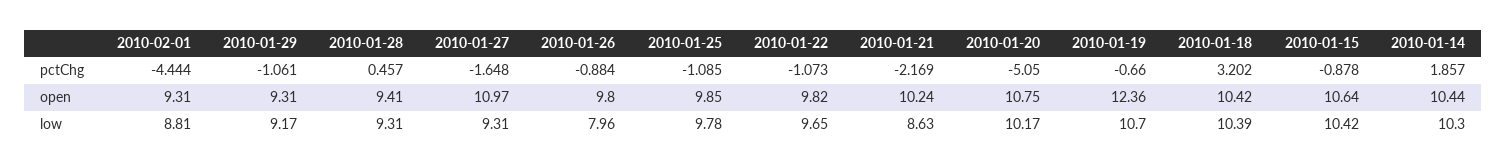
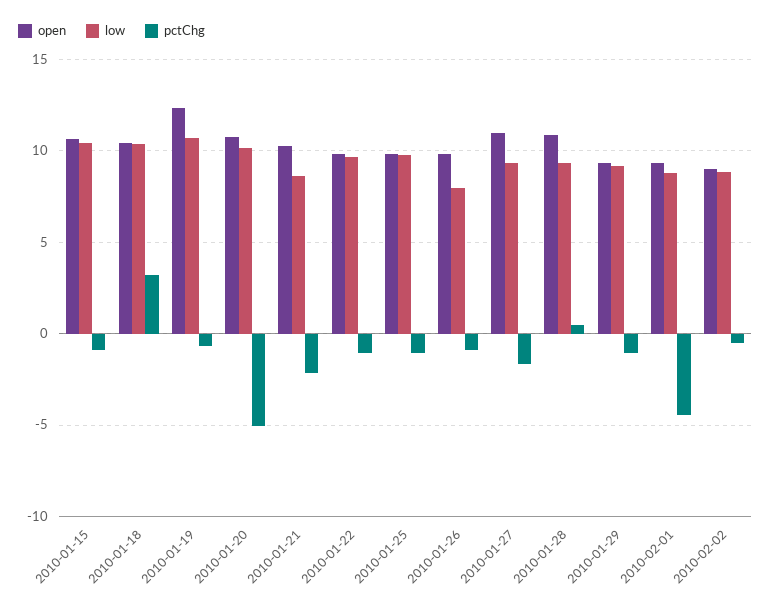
pctChg, 2010-01-14: 1.857 -> none
open, 2010-01-28: 9.41 -> 11
open, 2010-01-14: 10.44 -> none
low, 2010-01-14: 10.3 -> none
open, 2010-02-02: none -> 9
low, 2010-02-02: none -> 9
pctChg, 2010-02-02: none -> -0.5

